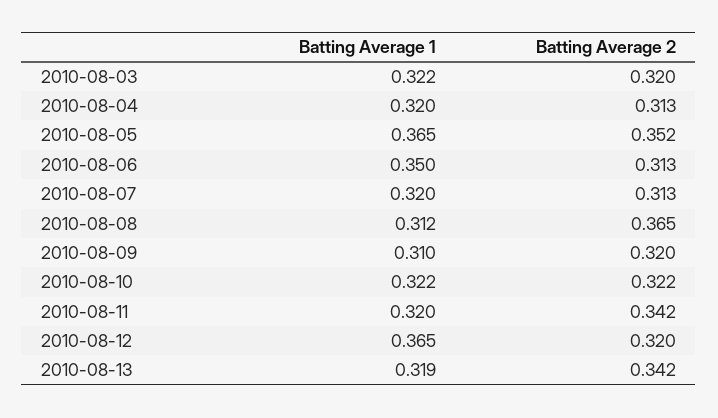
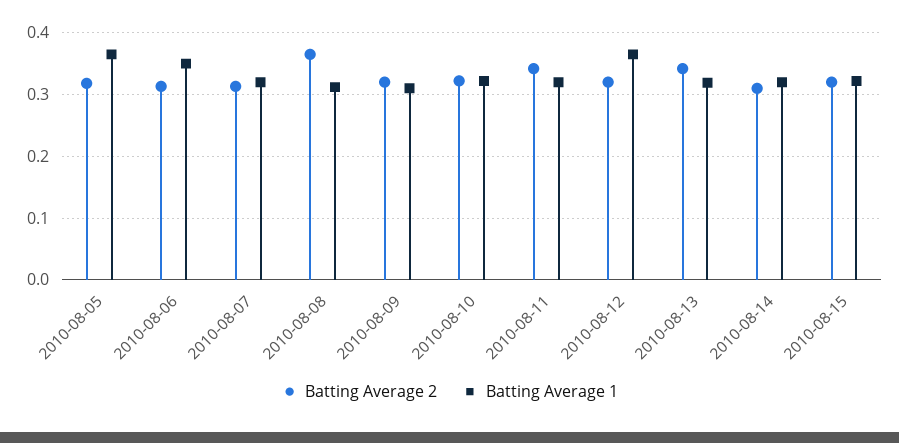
Batting Average 1, 2010-08-03: 0.322 -> none
Batting Average 2, 2010-08-03: 0.32 -> none
Batting Average 1, 2010-08-04: 0.32 -> none
Batting Average 2, 2010-08-04: 0.313 -> none
Batting Average 2, 2010-08-05: 0.352 -> 0.32
Batting Average 2, 2010-08-14: none -> 0.31
Batting Average 1, 2010-08-14: none -> 0.32
Batting Average 2, 2010-08-15: none -> 0.32
Batting Average 1, 2010-08-15: none -> 0.32

